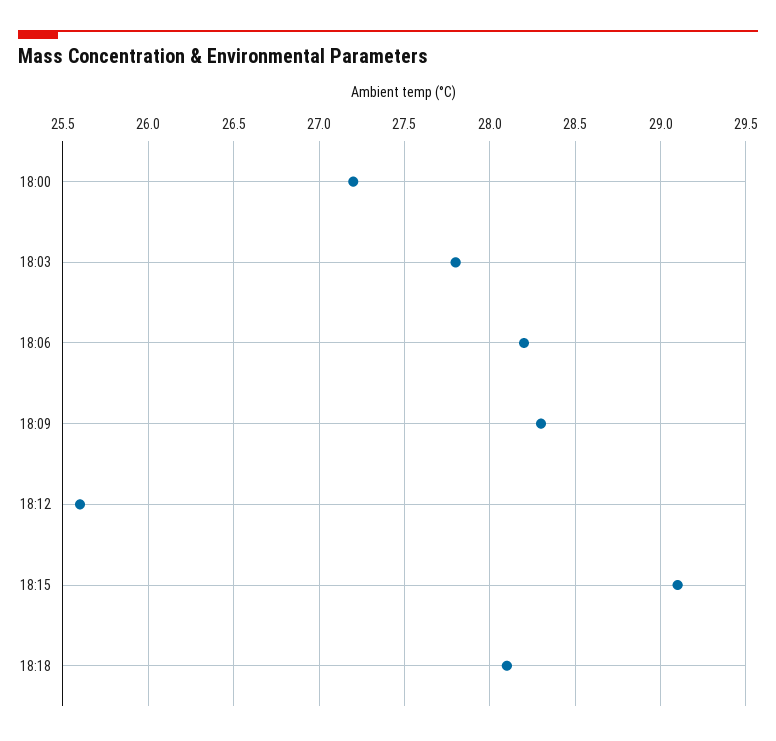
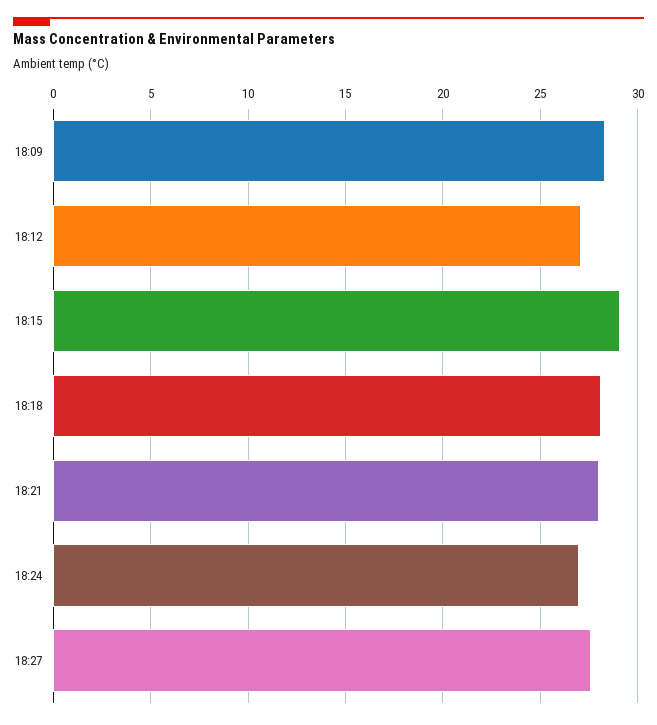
18:00: 27.2 -> none
18:03: 27.8 -> none
18:06: 28.2 -> none
18:12: 25.6 -> 27
18:21: none -> 28
18:24: none -> 27
18:27: none -> 27.5

